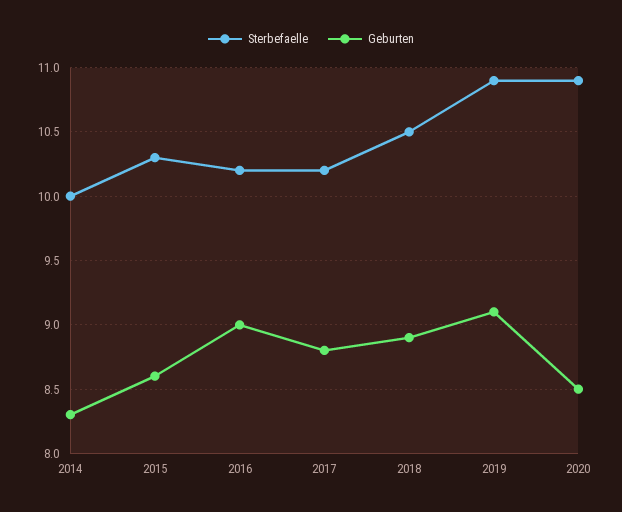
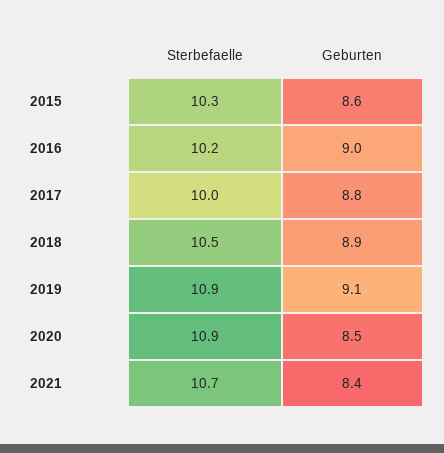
Sterbefaelle, 2014: 10 -> none
Geburten, 2014: 8.3 -> none
Sterbefaelle, 2017: 10.2 -> 10
Sterbefaelle, 2021: none -> 10.7
Geburten, 2021: none -> 8.4

